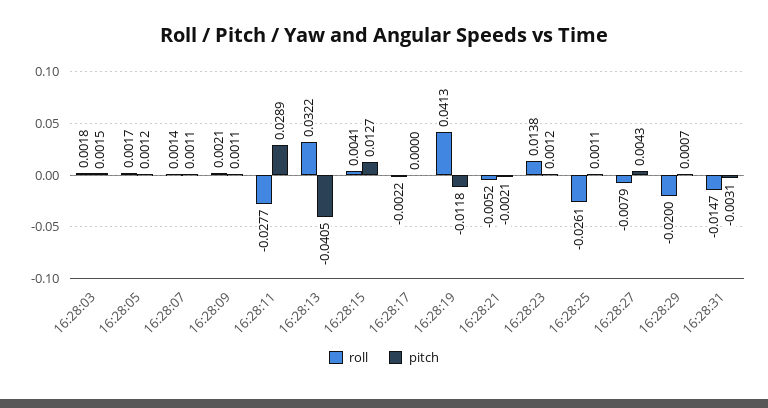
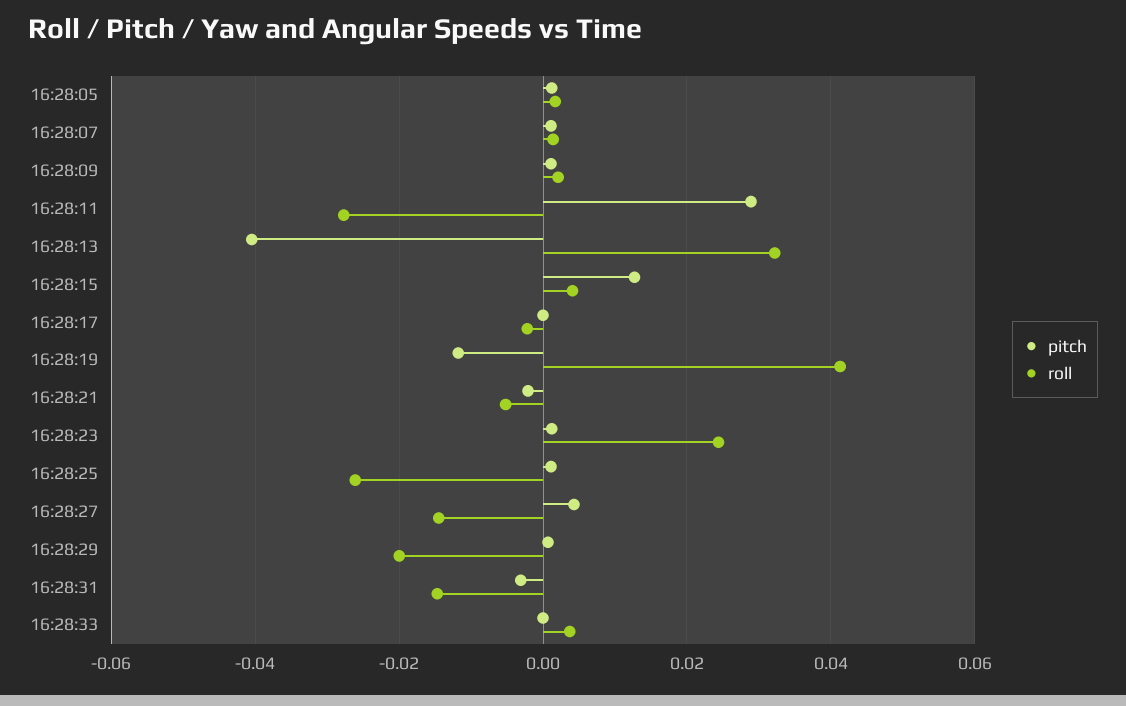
roll, 16:28:03: 0.0018 -> none
pitch, 16:28:03: 0.0015 -> none
roll, 16:28:23: 0.0138 -> 0.024
roll, 16:28:27: -0.0079 -> -0.014
pitch, 16:28:33: none -> 0
roll, 16:28:33: none -> 0.004

